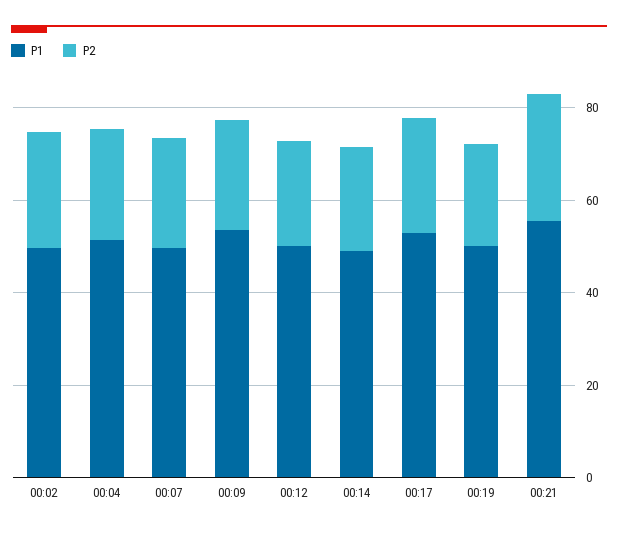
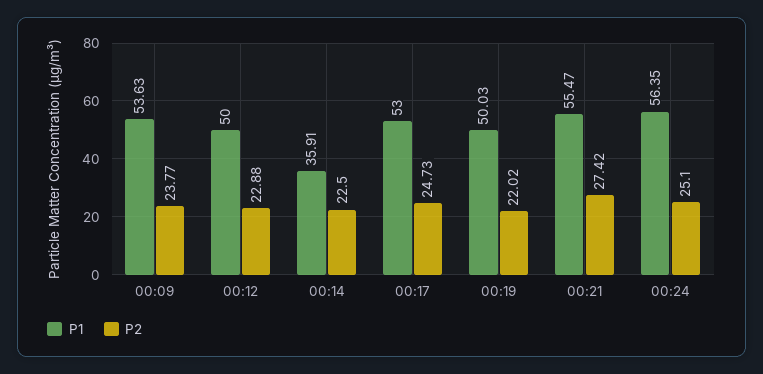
P1, 00:02: 50 -> none
P2, 00:02: 25 -> none
P1, 00:04: 50 -> none
P2, 00:04: 25 -> none
P1, 00:07: 50 -> none
P2, 00:07: 25 -> none
P1, 00:14: 50 -> 35.91
P1, 00:24: none -> 56.35
P2, 00:24: none -> 25.1

